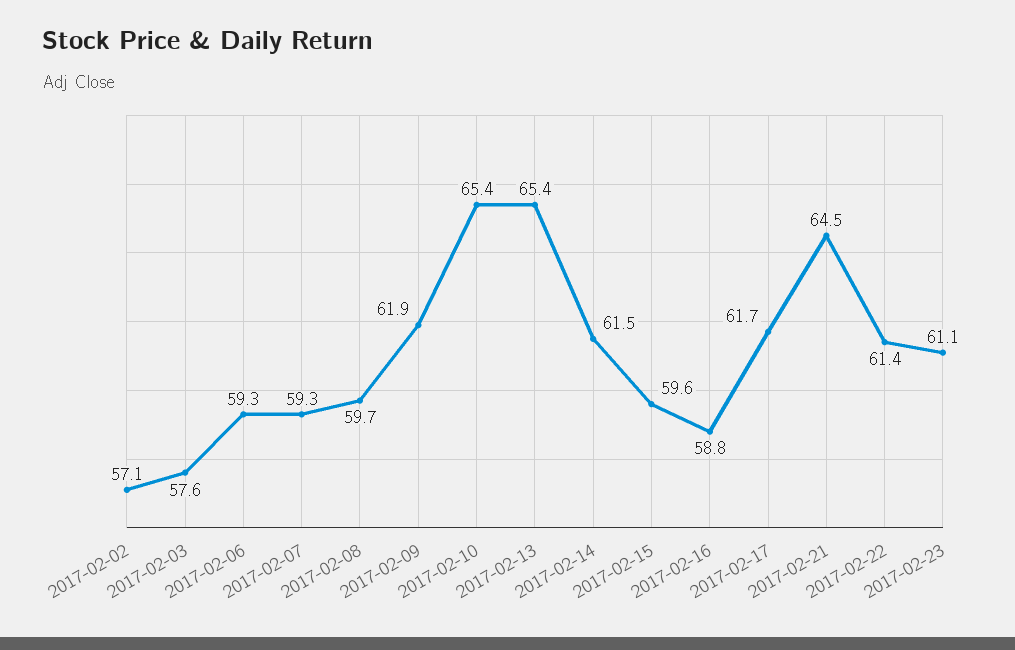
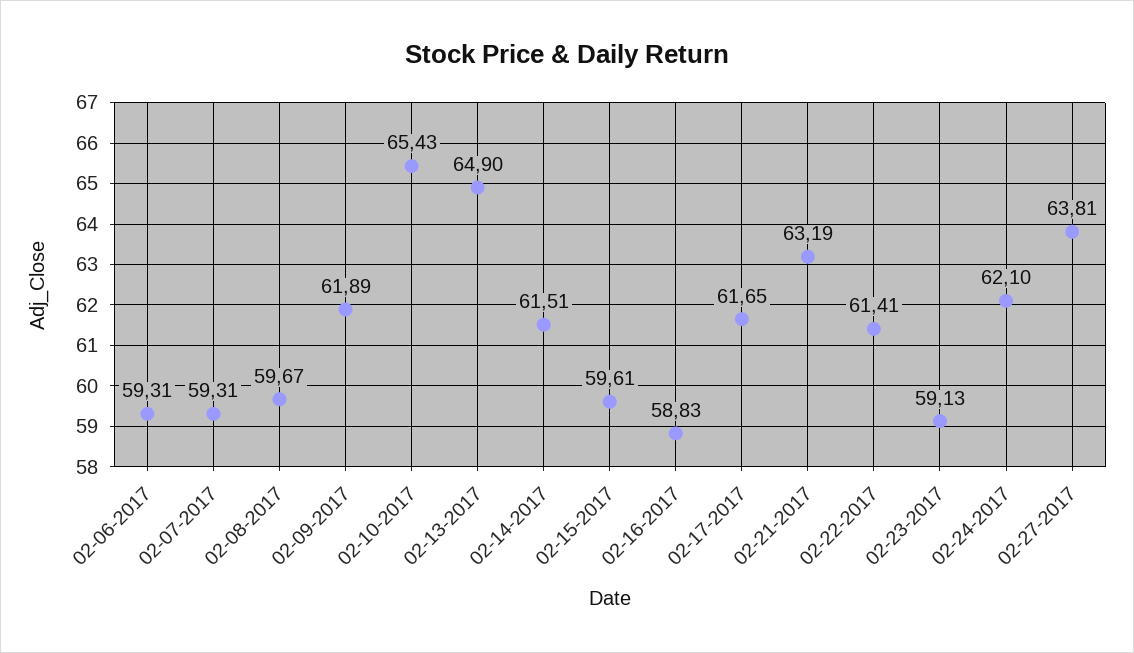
2017-02-02: 57.1 -> none
2017-02-03: 57.6 -> none
2017-02-13: 65.4 -> 64.9
2017-02-21: 64.5 -> 63.19
2017-02-23: 61.1 -> 59.13
02-24-2017: none -> 62.1
02-27-2017: none -> 63.81

